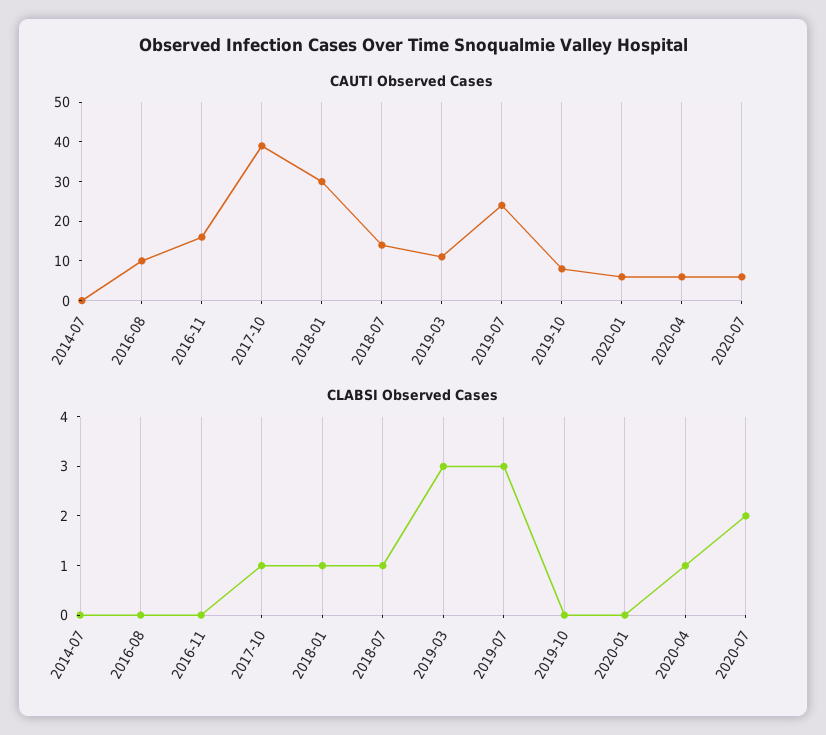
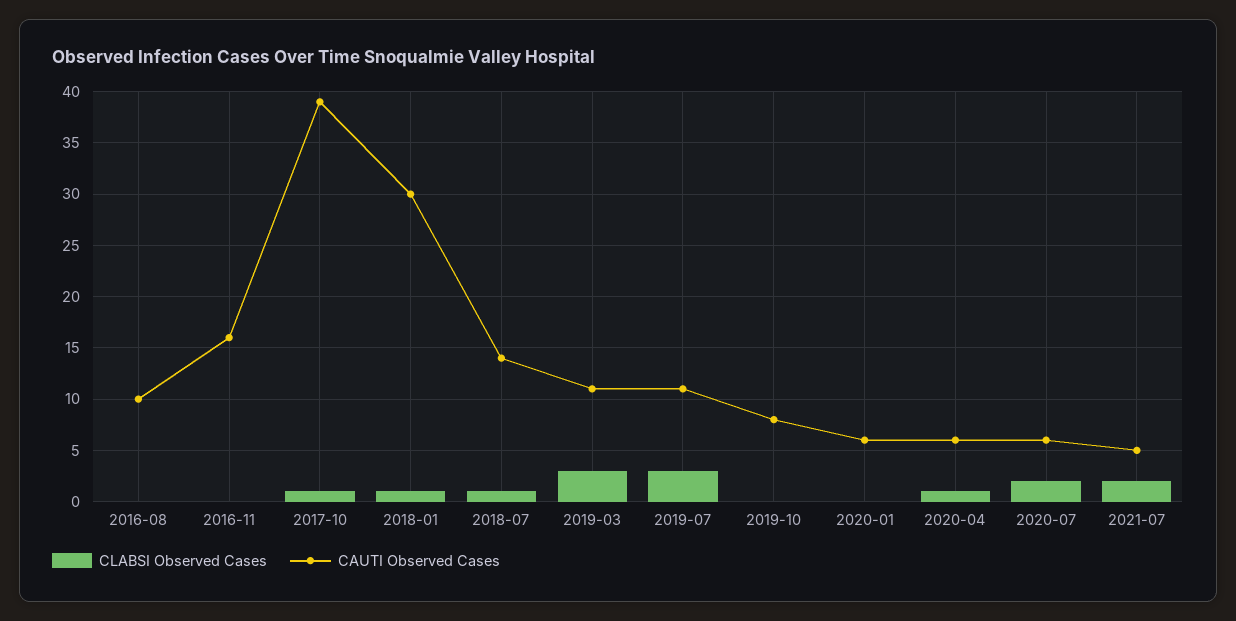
CAUTI Observed Cases, 2014-07: 0 -> none
CAUTI Observed Cases, 2019-07: 25 -> 11
CLABSI Observed Cases, 2014-07: 0 -> none
CLABSI Observed Cases, 2021-07: none -> 2
CAUTI Observed Cases, 2021-07: none -> 5

